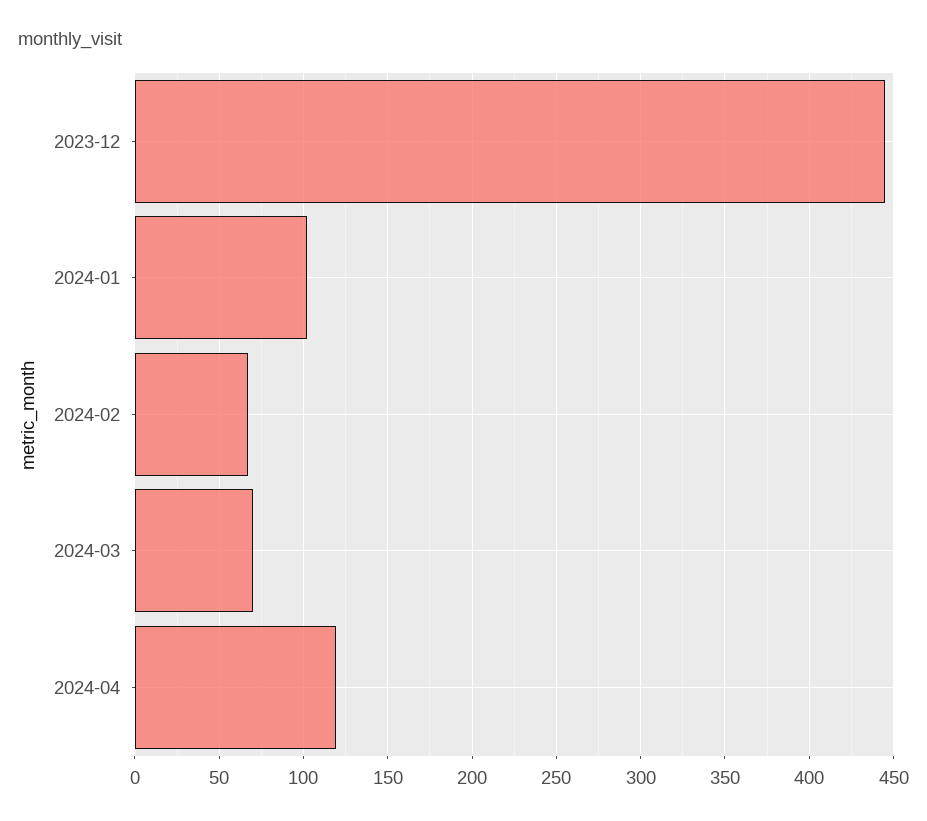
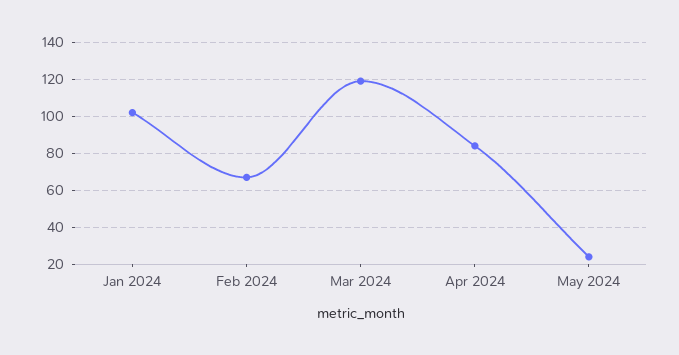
2023-12: 445 -> none
2024-03: 70 -> 120
2024-04: 120 -> 85
May 2024: none -> 25

